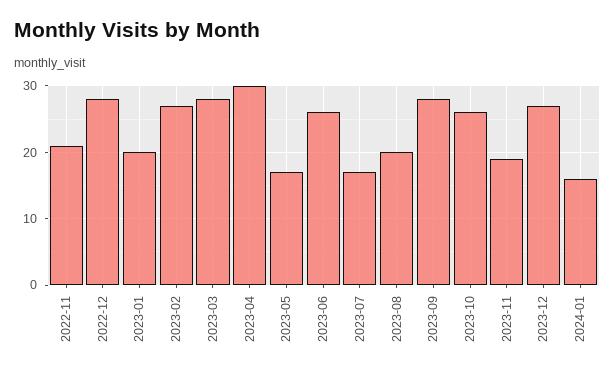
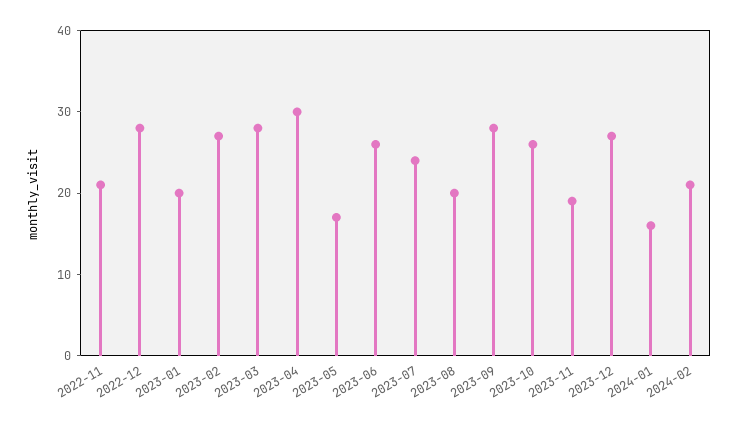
2023-07: 17 -> 24
2024-02: none -> 21

